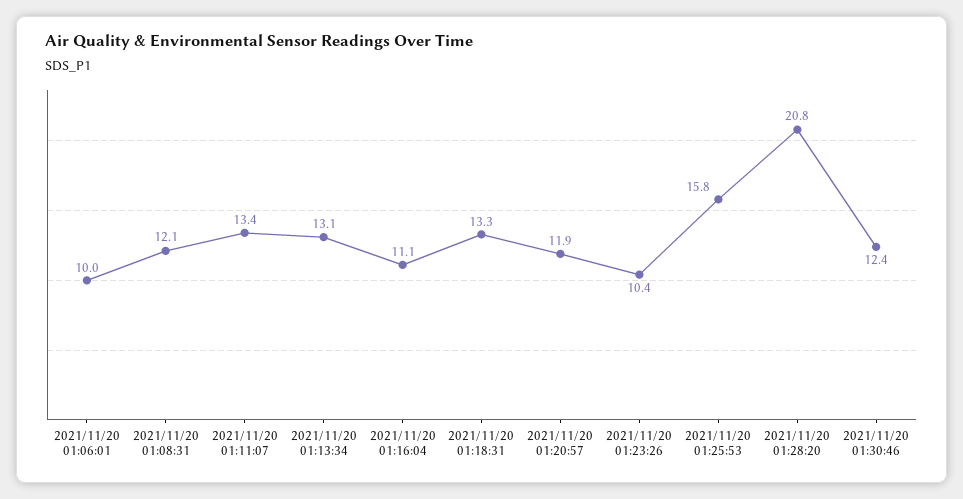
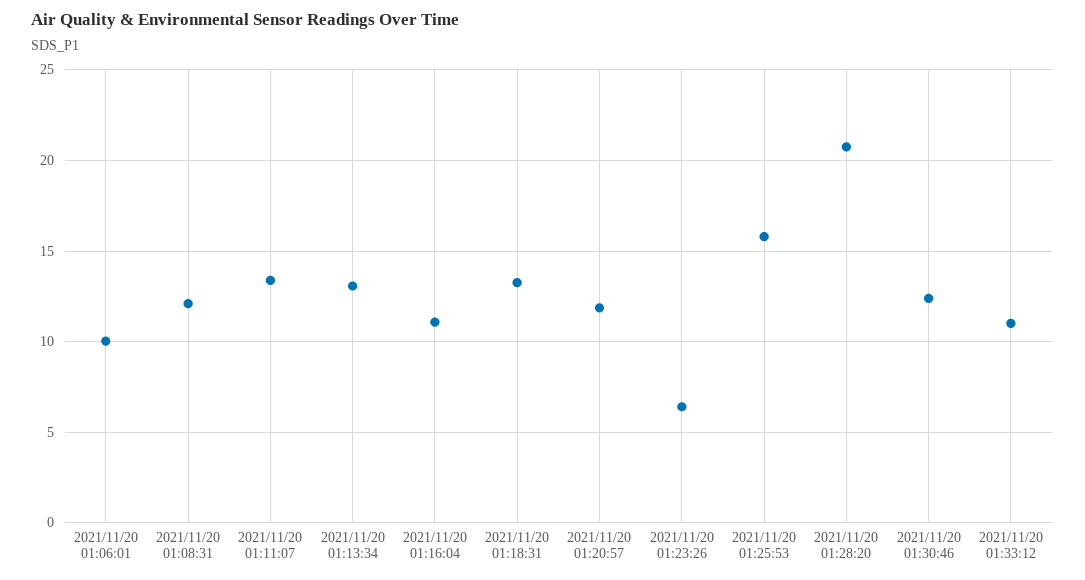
2021/11/20 01:23:26: 10.4 -> 6.5
2021/11/20 01:33:12: none -> 11

